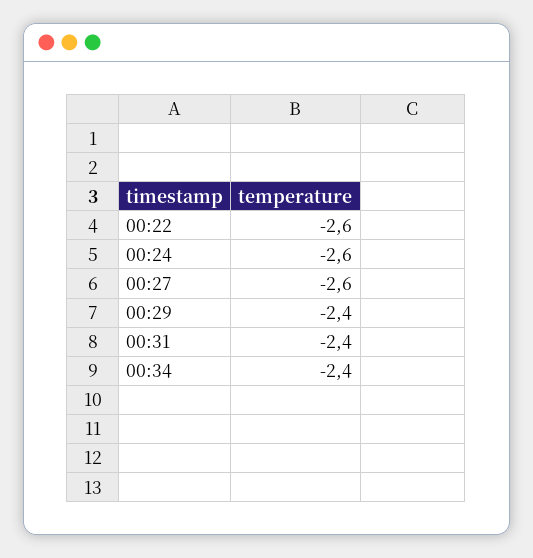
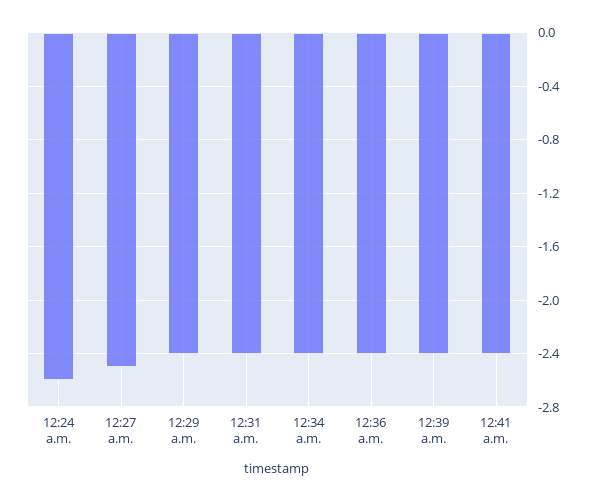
00:22: -2.6 -> none
00:27: -2.6 -> -2.5
12:36 a.m.: none -> -2.4
12:39 a.m.: none -> -2.4
12:41 a.m.: none -> -2.4

